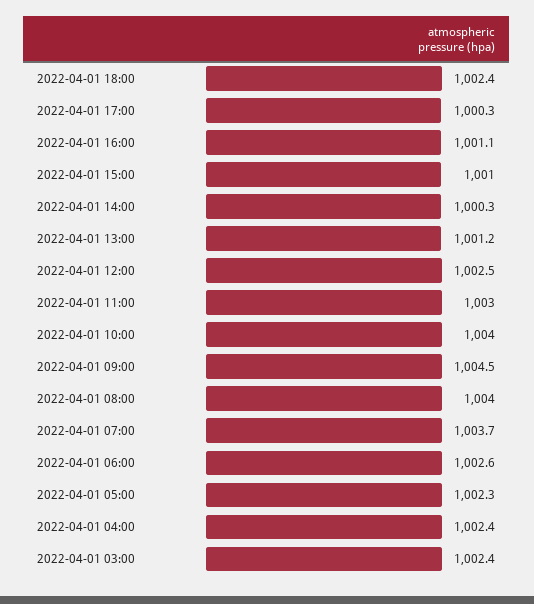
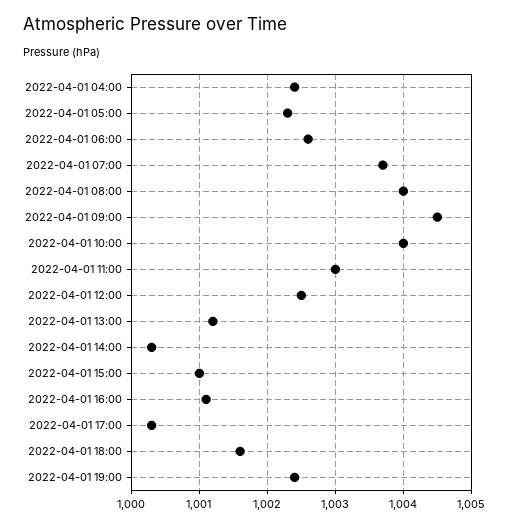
2022-04-01 18:00: 1002.4 -> 1001.6
2022-04-01 03:00: 1002.4 -> none
2022-04-01 19:00: none -> 1002.4

